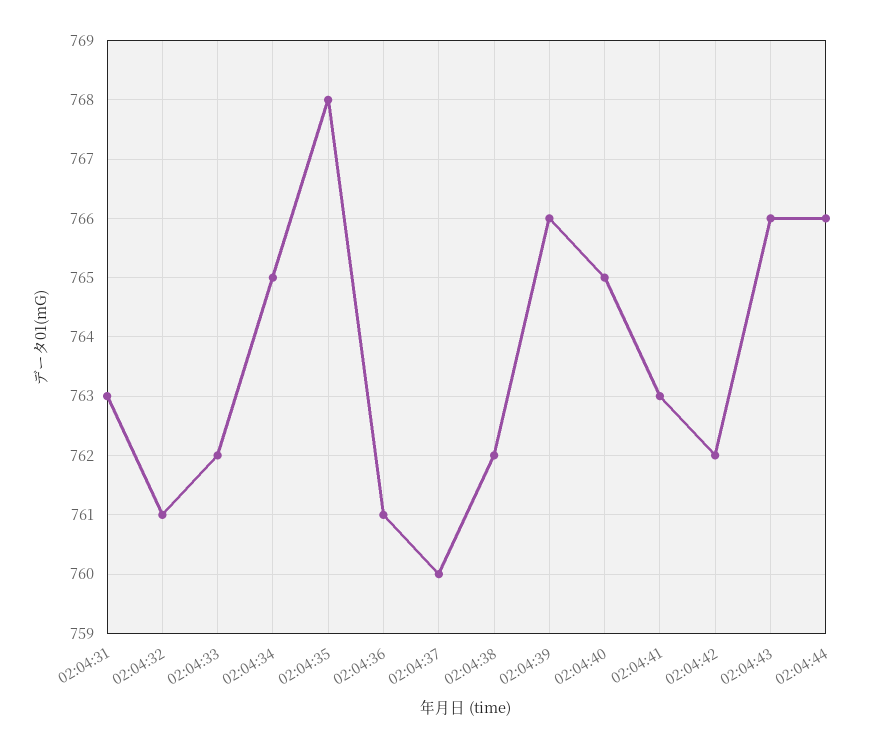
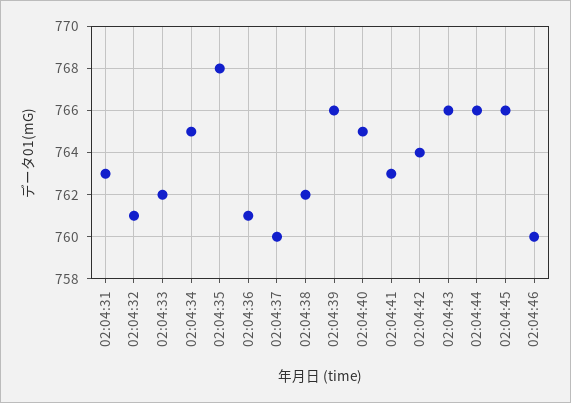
02:04:42: 762 -> 764
02:04:45: none -> 766
02:04:46: none -> 760

